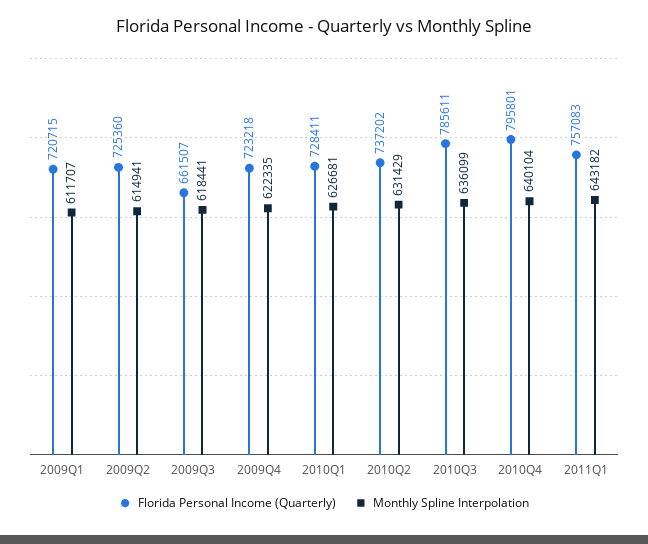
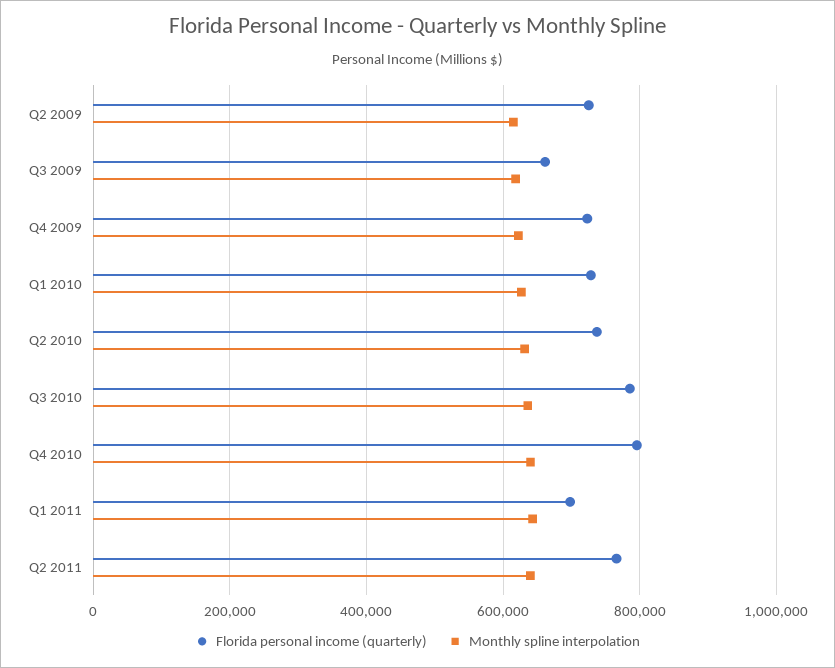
Florida Personal Income (Quarterly), 2009Q1: 720715 -> none
Monthly Spline Interpolation, 2009Q1: 611707 -> none
Florida Personal Income (Quarterly), 2011Q1: 757083 -> 700000
Florida Personal Income (Quarterly), Q2 2011: none -> 760000
Monthly Spline Interpolation, Q2 2011: none -> 640000

